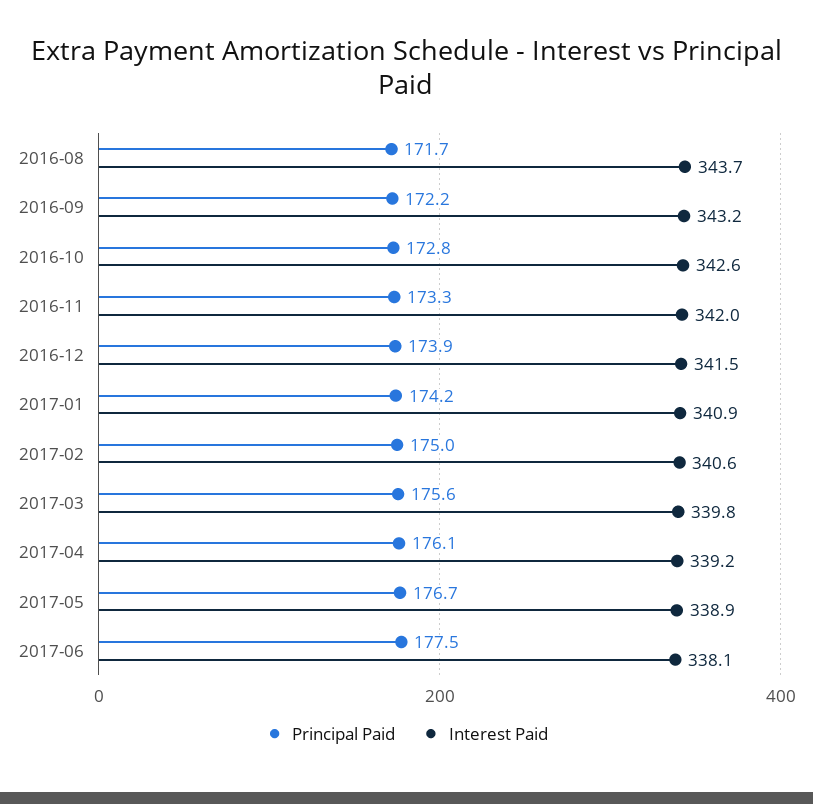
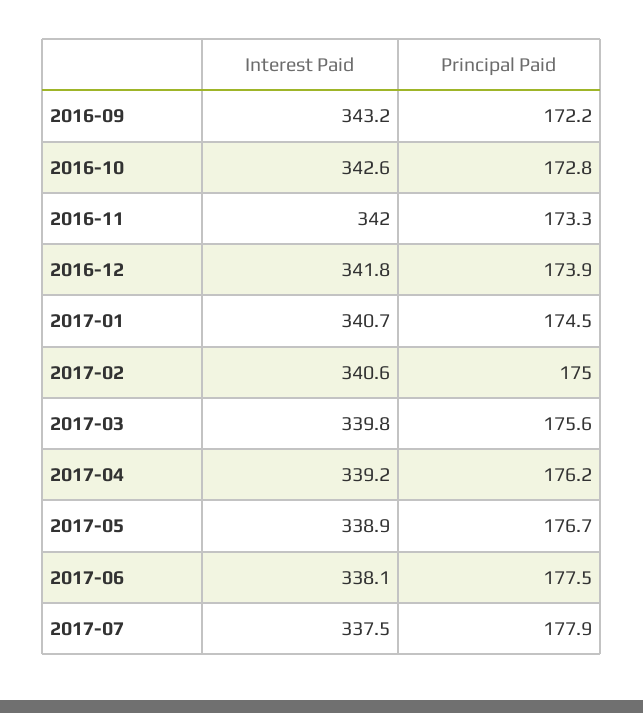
Principal Paid, 2016-08: 171.7 -> none
Interest Paid, 2016-08: 343.7 -> none
Interest Paid, 2016-12: 341.5 -> 341.8
Principal Paid, 2017-01: 174.2 -> 174.5
Interest Paid, 2017-01: 340.9 -> 340.7
Principal Paid, 2017-04: 176.1 -> 176.2
Interest Paid, 2017-07: none -> 337.5
Principal Paid, 2017-07: none -> 177.9

